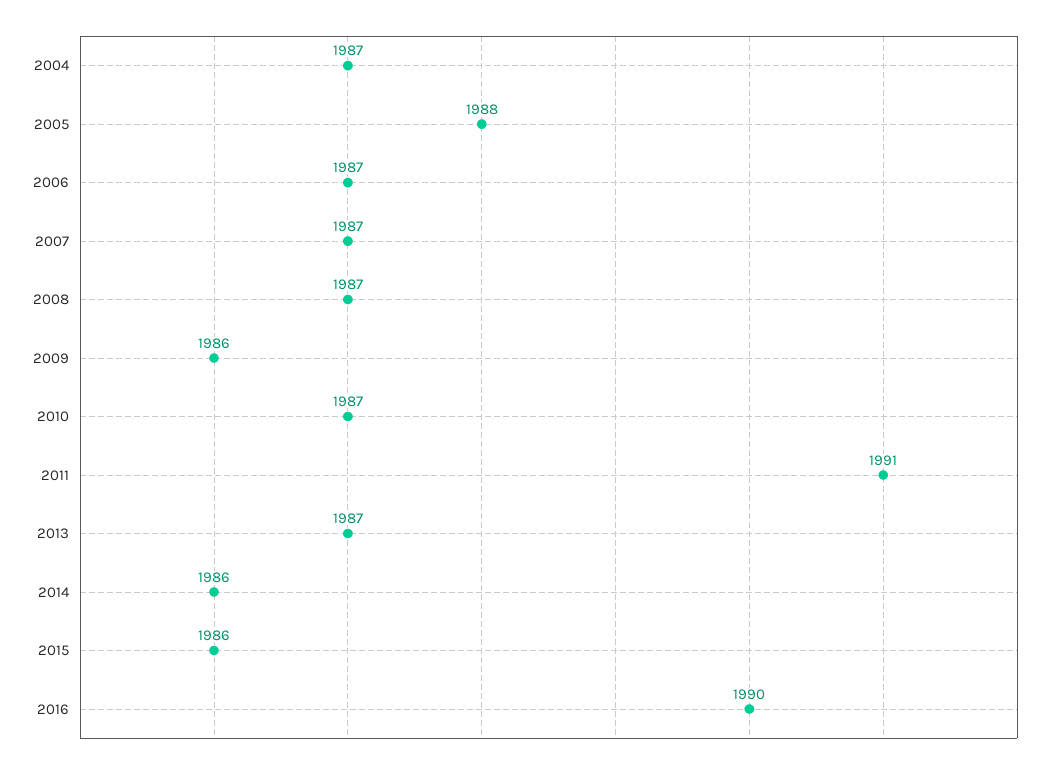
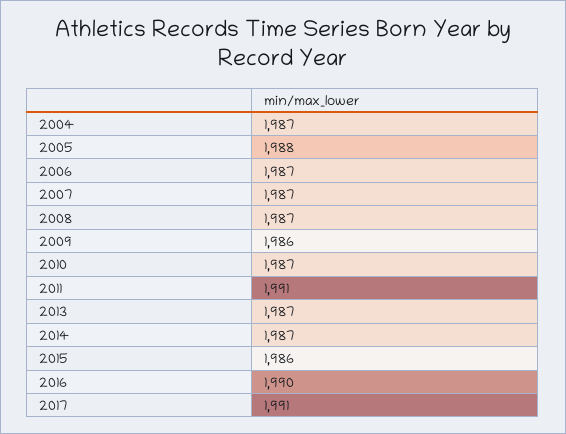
2014: 1986 -> 1987
2017: none -> 1991

